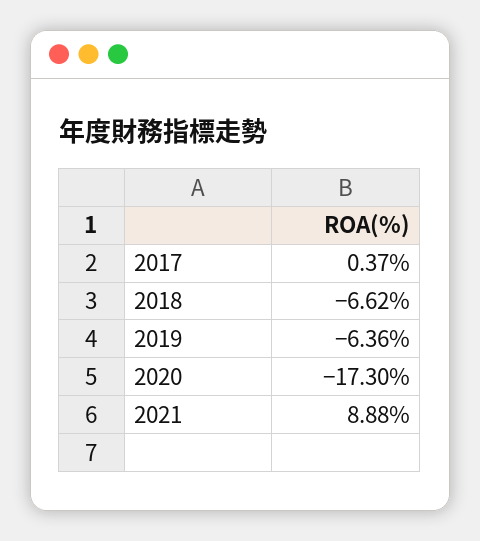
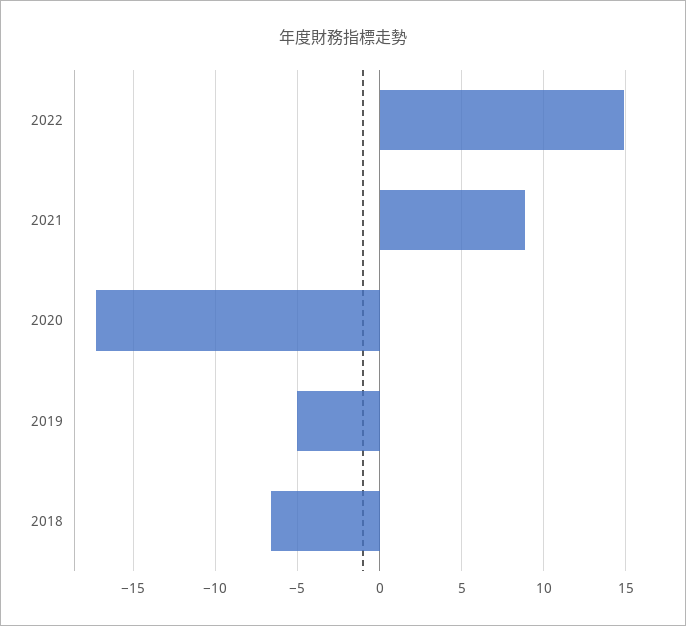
2017: 0.37 -> none
2019: -6.36 -> -5
2022: none -> 15

